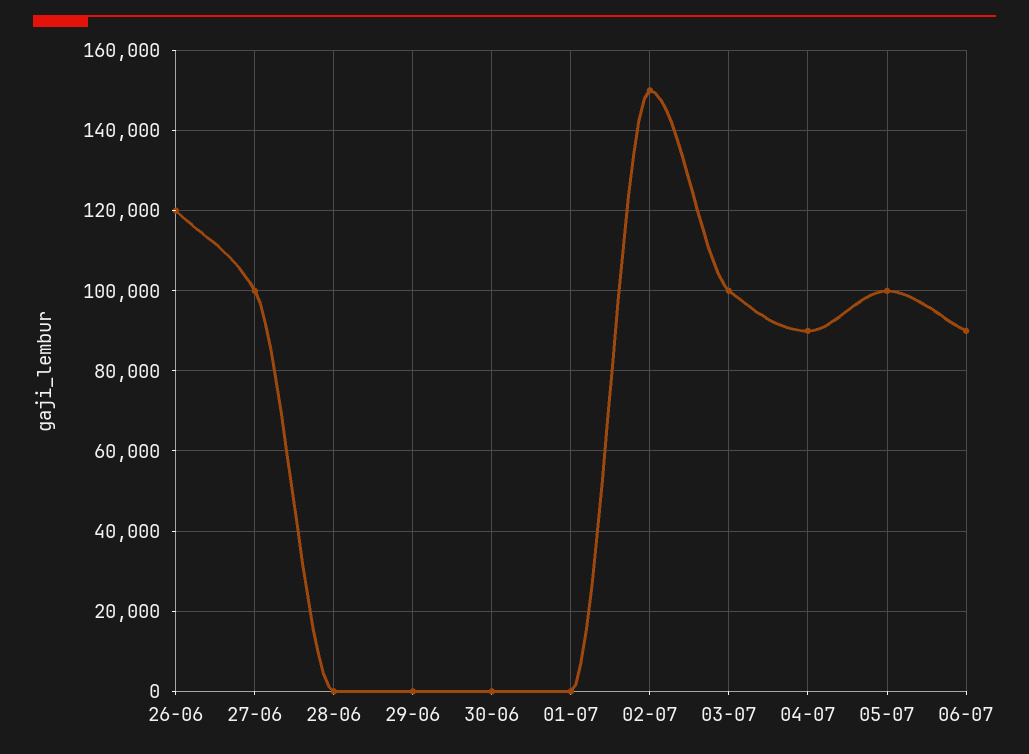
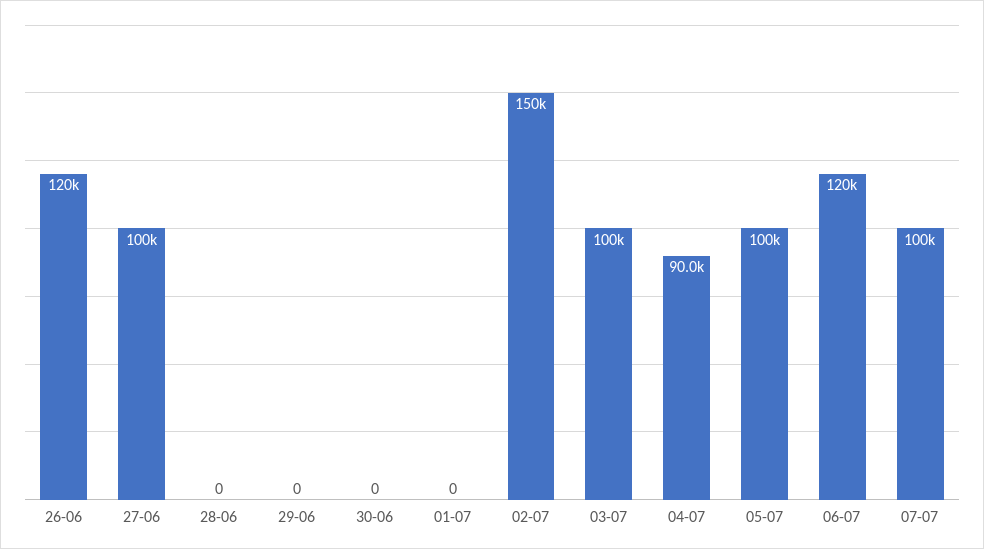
06-07: 90000 -> 120000
07-07: none -> 100000

